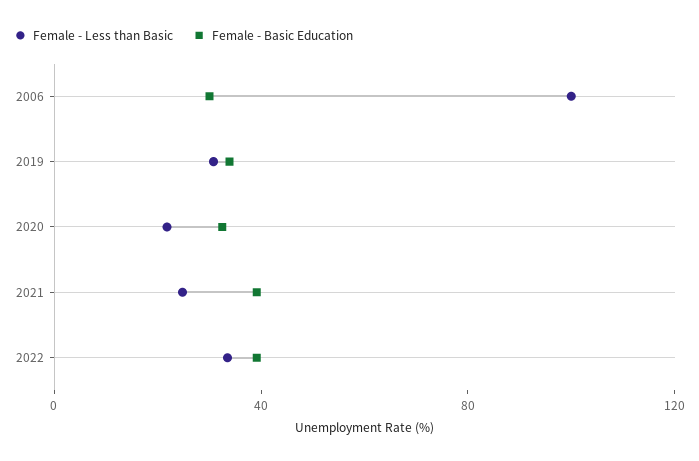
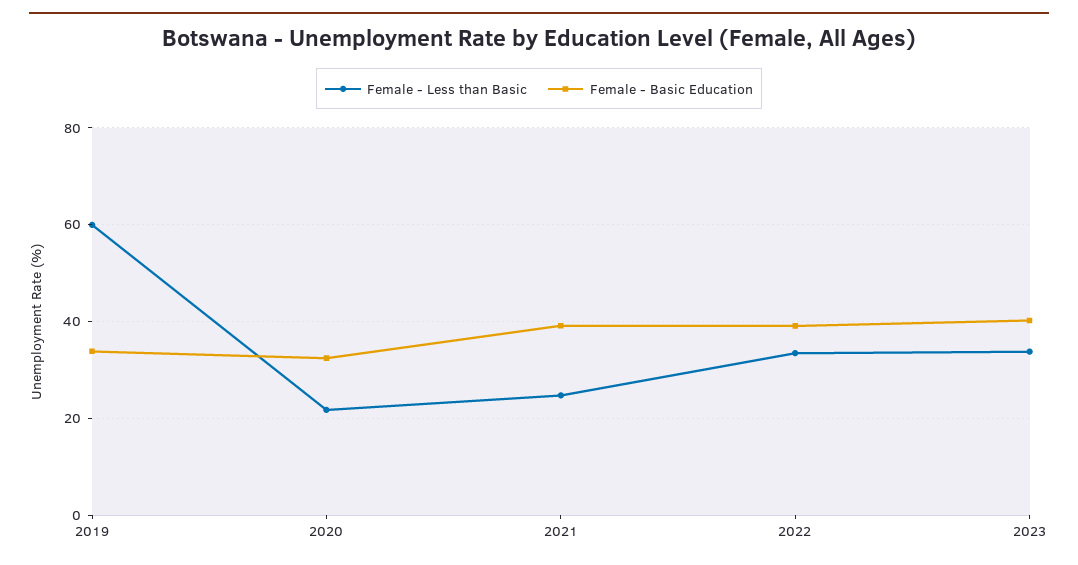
Female - Less than Basic, 2006: 100 -> none
Female - Basic Education, 2006: 30 -> none
Female - Less than Basic, 2019: 30 -> 60
Female - Less than Basic, 2023: none -> 34
Female - Basic Education, 2023: none -> 40

